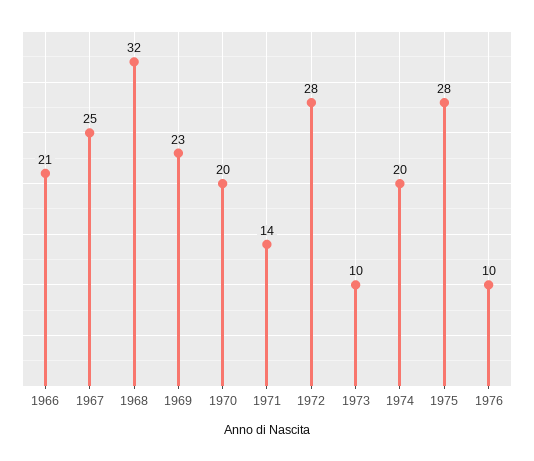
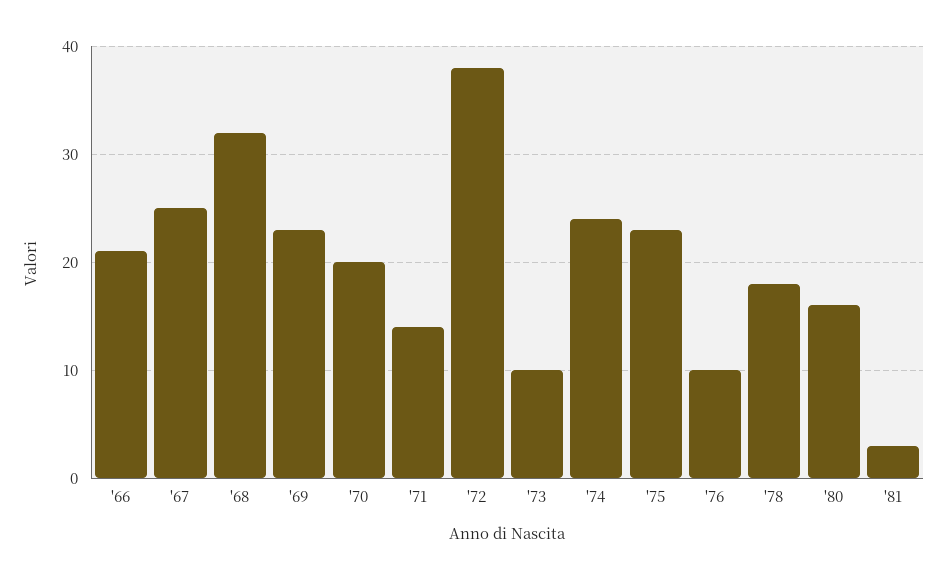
1972: 28 -> 38
1974: 20 -> 24
1975: 28 -> 23
'78: none -> 18
'80: none -> 16
'81: none -> 3

